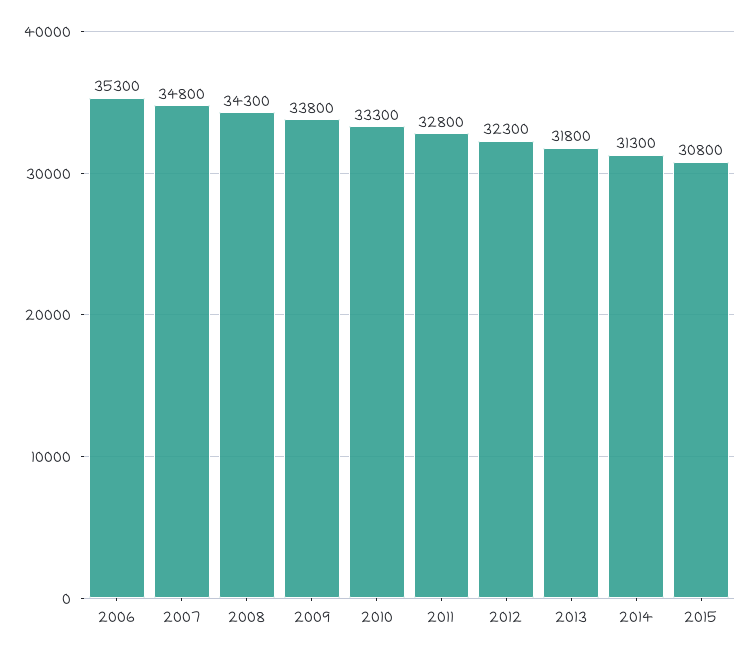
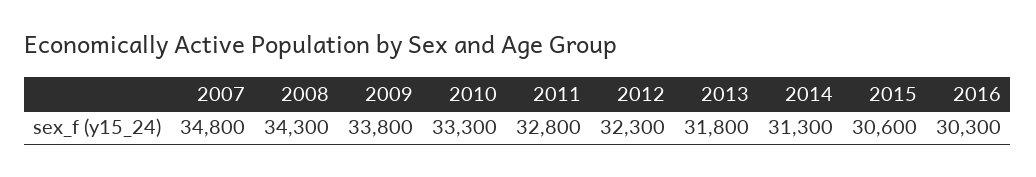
2006: 35300 -> none
2015: 30800 -> 30600
2016: none -> 30300

